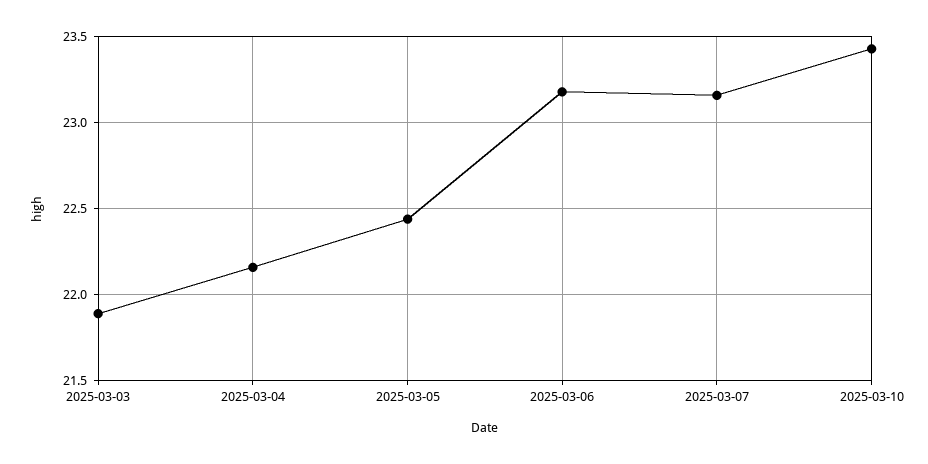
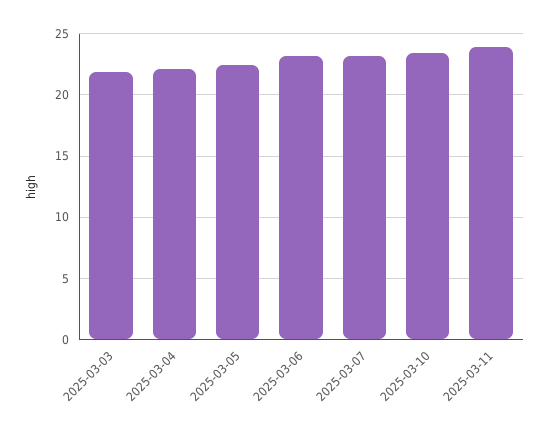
2025-03-11: none -> 24

